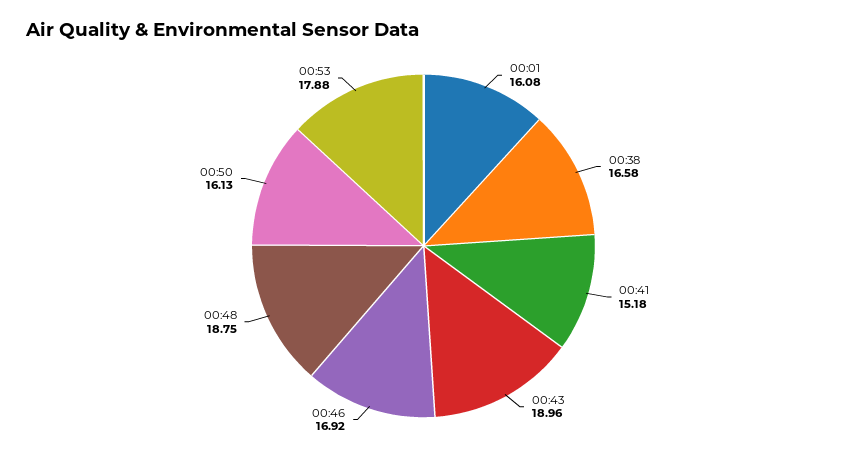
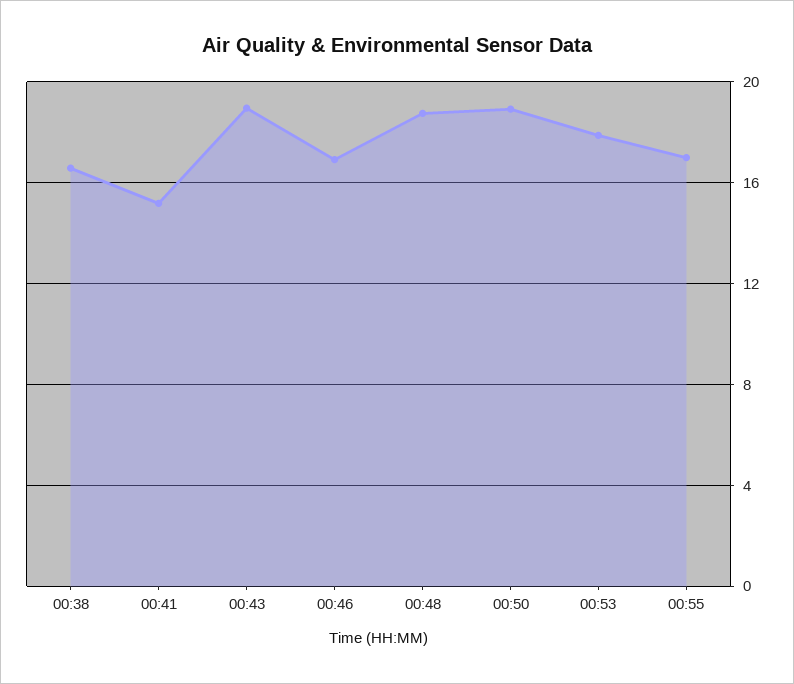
00:01: 16.08 -> none
00:50: 16.13 -> 19
00:55: none -> 17

